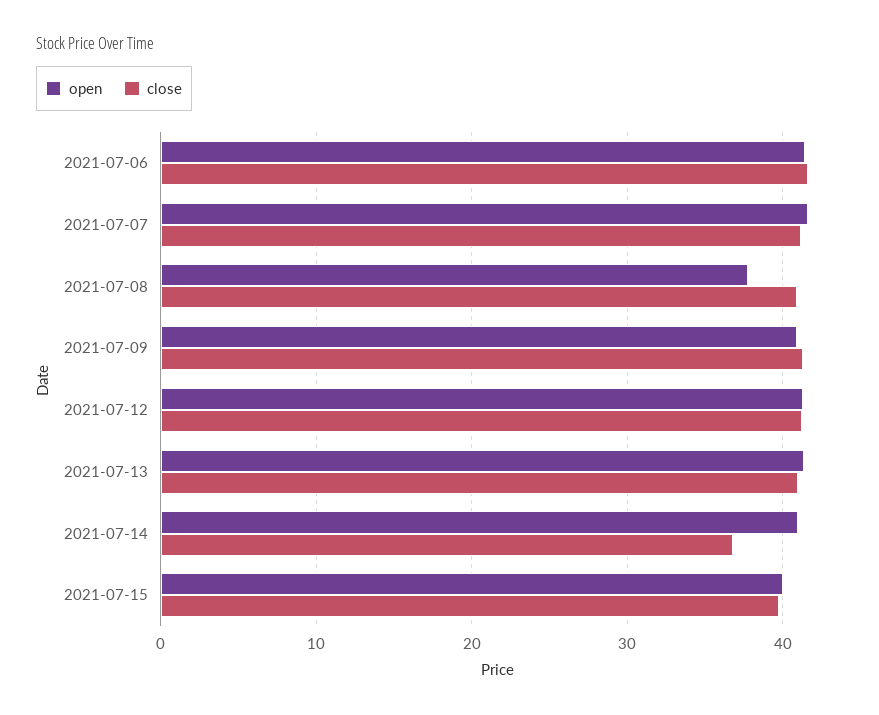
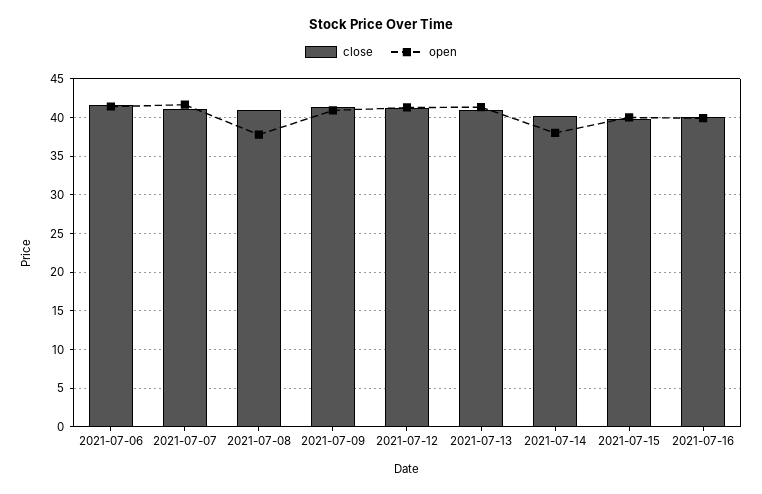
open, 2021-07-14: 41 -> 38
close, 2021-07-14: 37 -> 40
close, 2021-07-16: none -> 40
open, 2021-07-16: none -> 40

